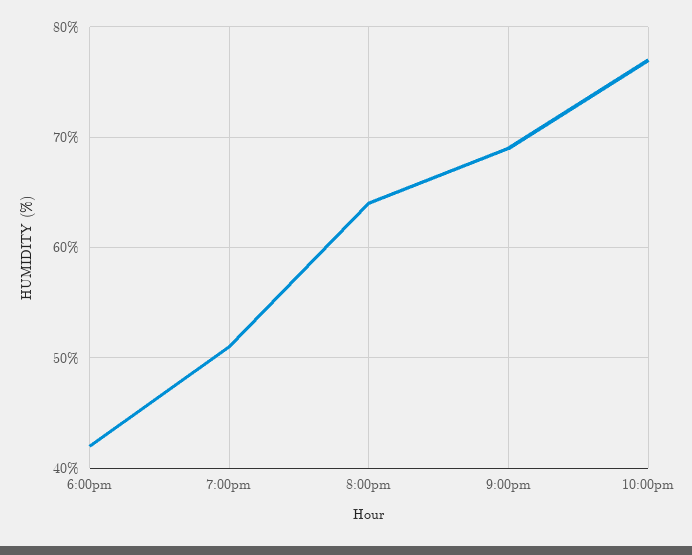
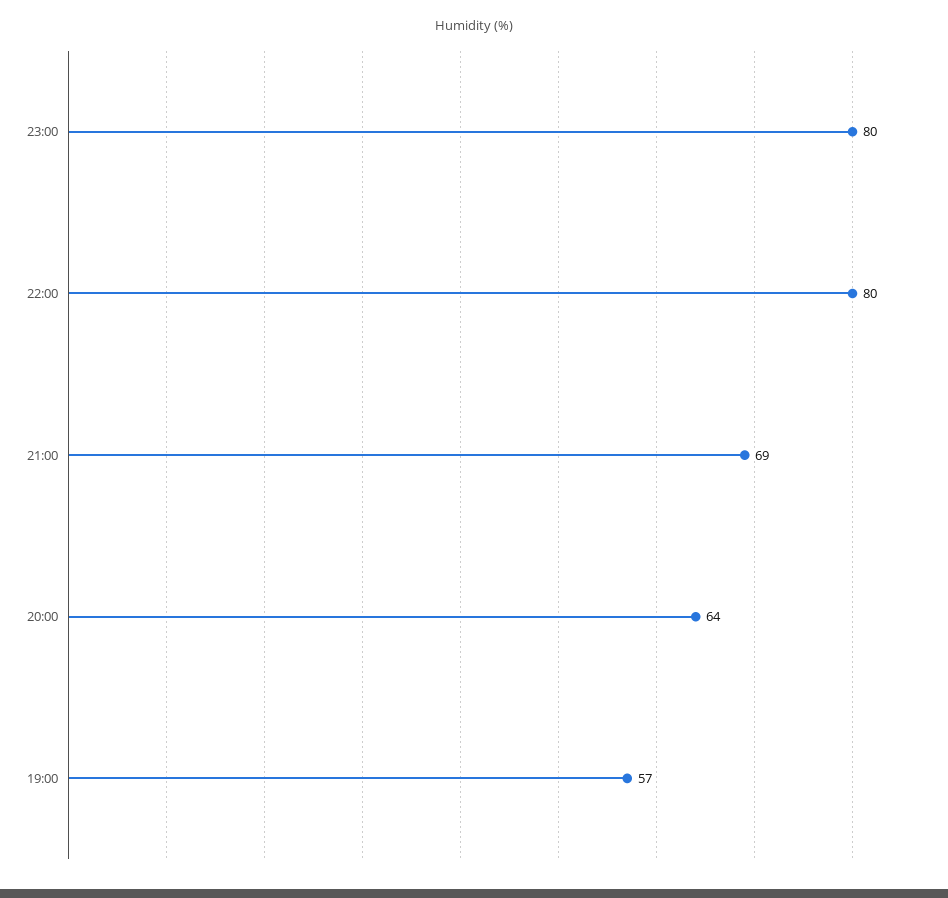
6:00pm: 42 -> none
7:00pm: 51 -> 57
10:00pm: 77 -> 80
23:00: none -> 80

